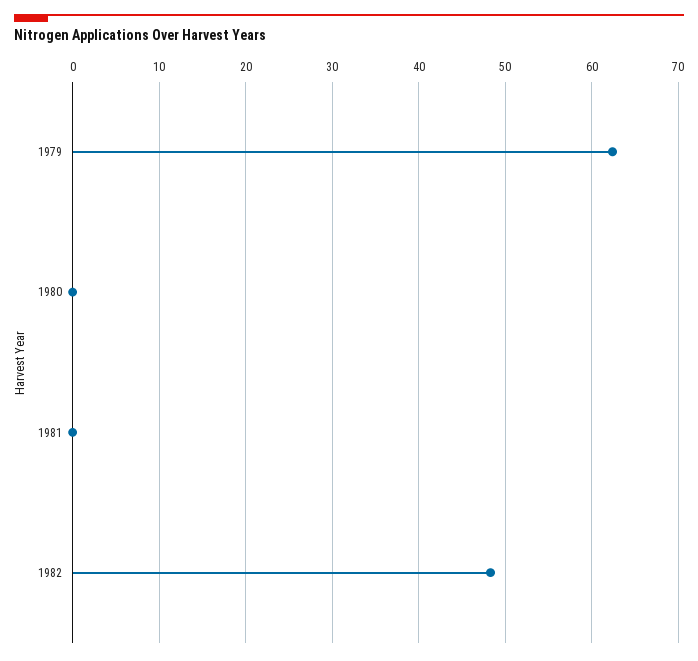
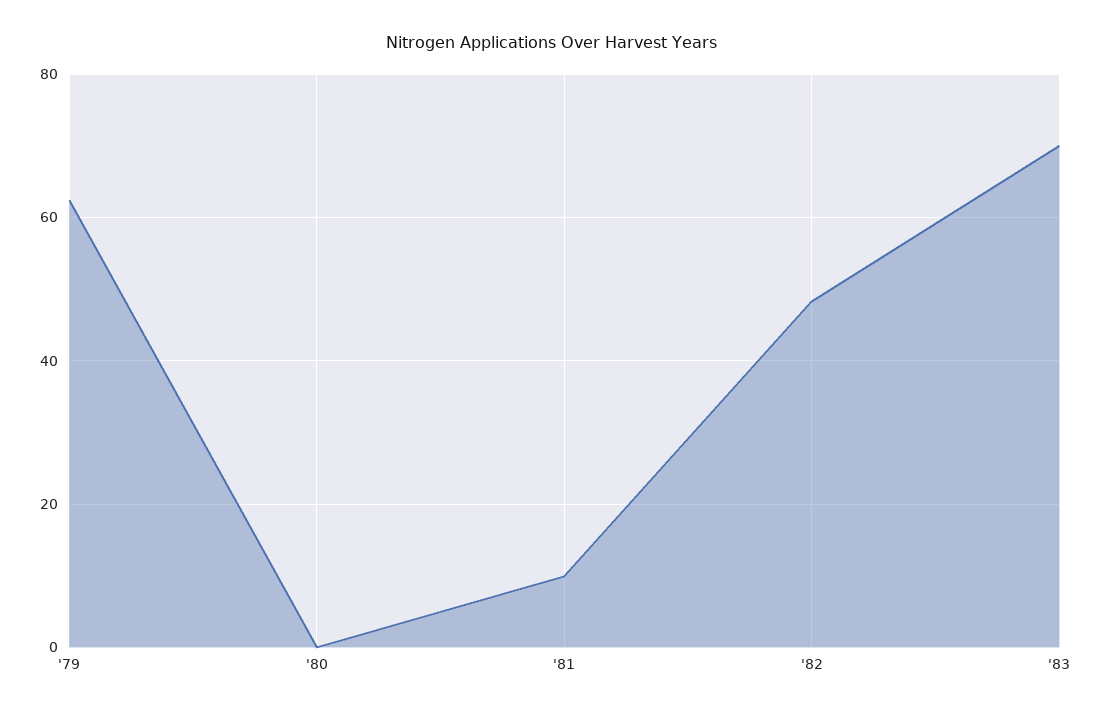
1981: 0 -> 10
'83: none -> 70

